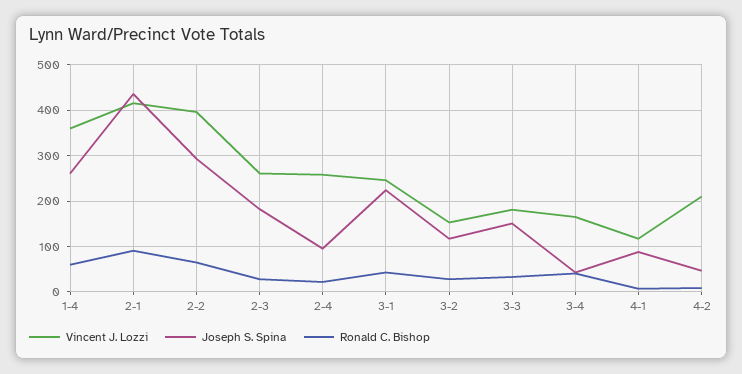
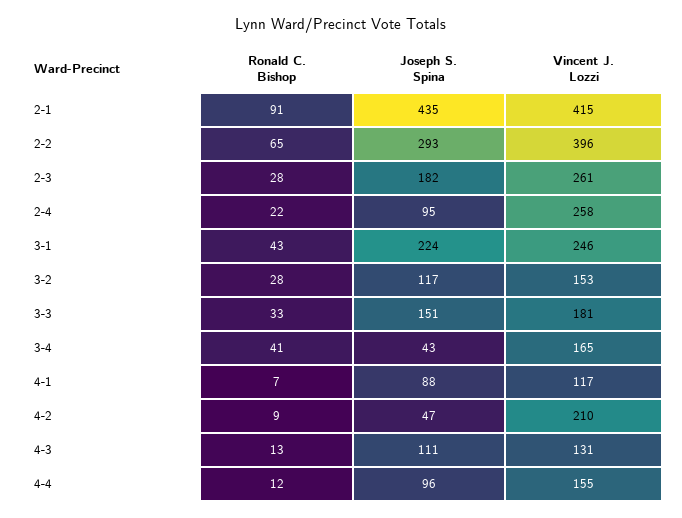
Vincent J. Lozzi, 1-4: 360 -> none
Joseph S. Spina, 1-4: 260 -> none
Ronald C. Bishop, 1-4: 60 -> none
Ronald C. Bishop, 4-3: none -> 13
Joseph S. Spina, 4-3: none -> 111
Vincent J. Lozzi, 4-3: none -> 131
Ronald C. Bishop, 4-4: none -> 12
Joseph S. Spina, 4-4: none -> 96
Vincent J. Lozzi, 4-4: none -> 155

